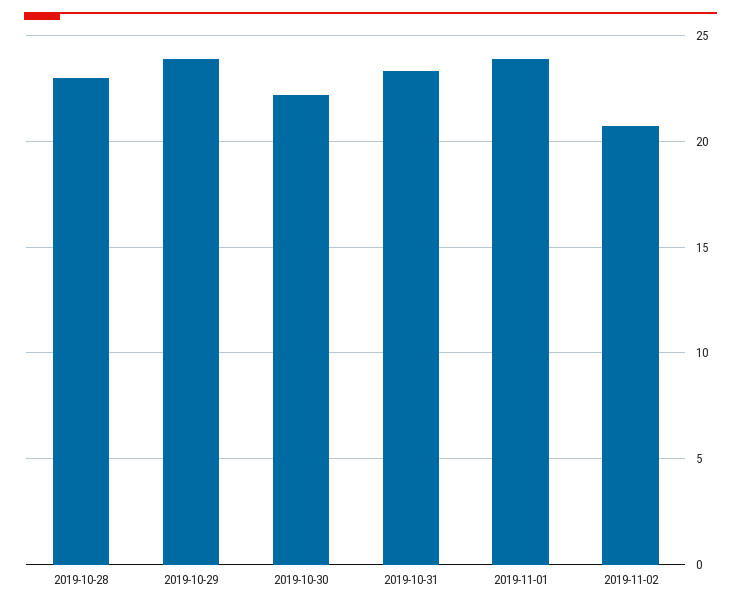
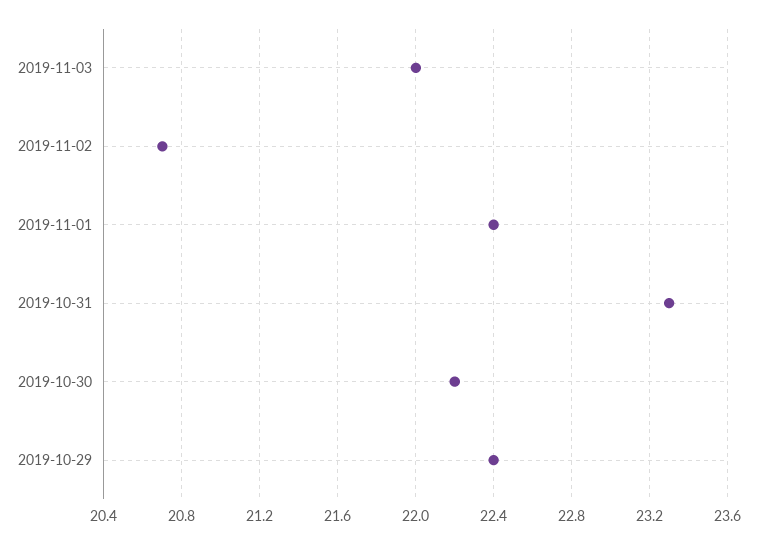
2019-10-28: 23 -> none
2019-10-29: 24 -> 22.4
2019-11-01: 24 -> 22.4
2019-11-03: none -> 22

